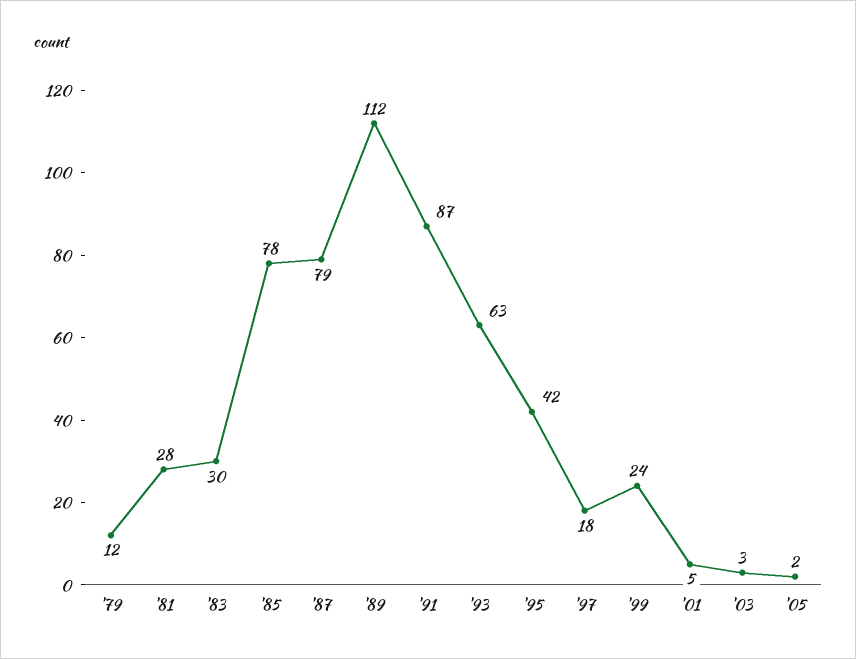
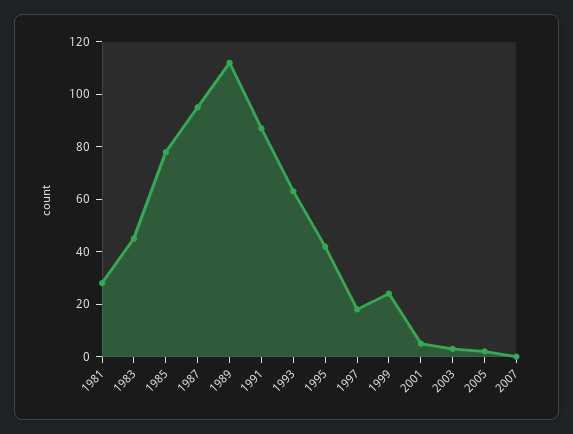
'79: 12 -> none
'83: 30 -> 45
'87: 79 -> 95
2007: none -> 0

